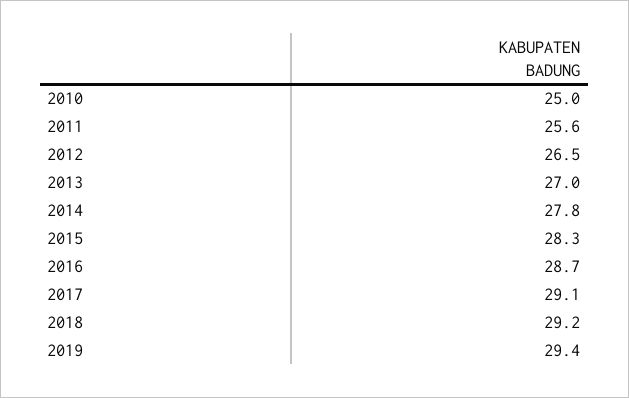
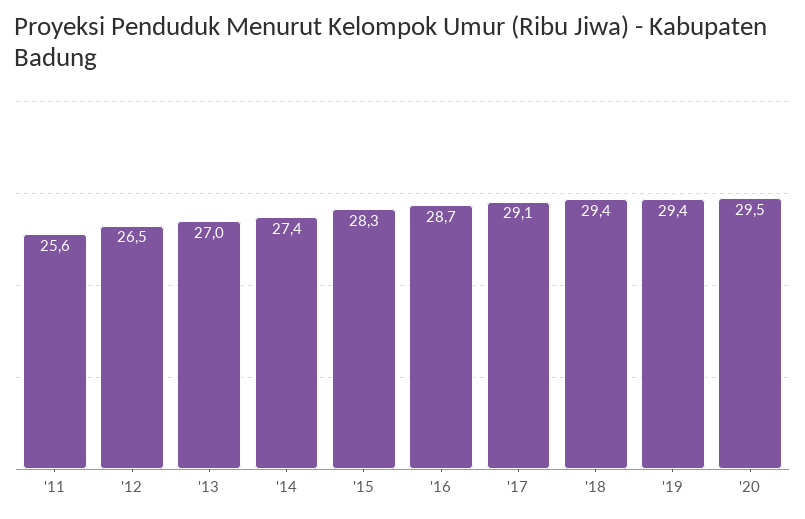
2010: 25 -> none
2014: 27.8 -> 27.4
2018: 29.2 -> 29.4
'20: none -> 29.5

